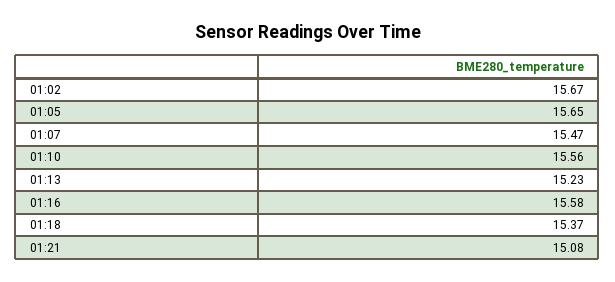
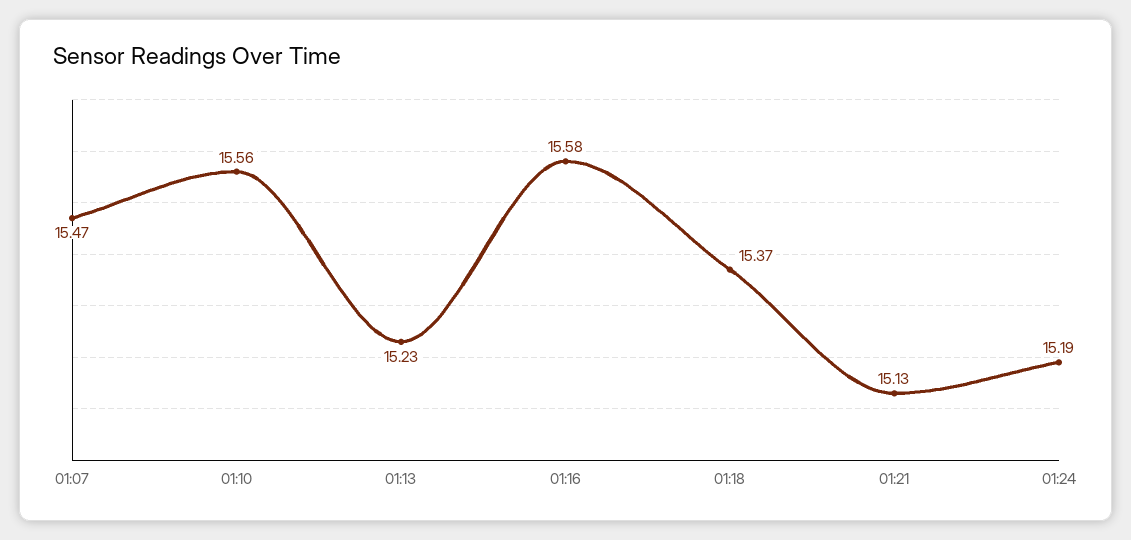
01:02: 15.67 -> none
01:05: 15.65 -> none
01:21: 15.08 -> 15.13
01:24: none -> 15.19

